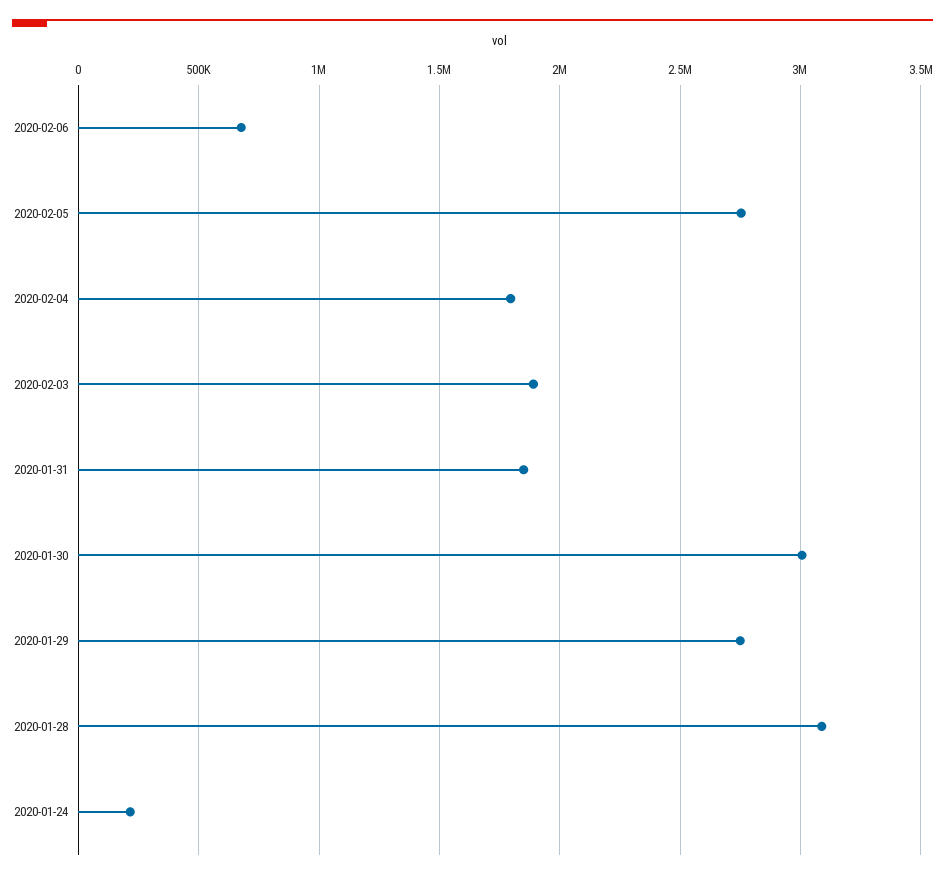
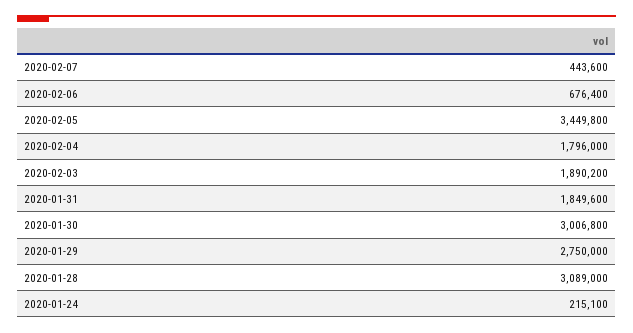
2020-02-05: 2750000 -> 3449800
2020-02-07: none -> 443600

